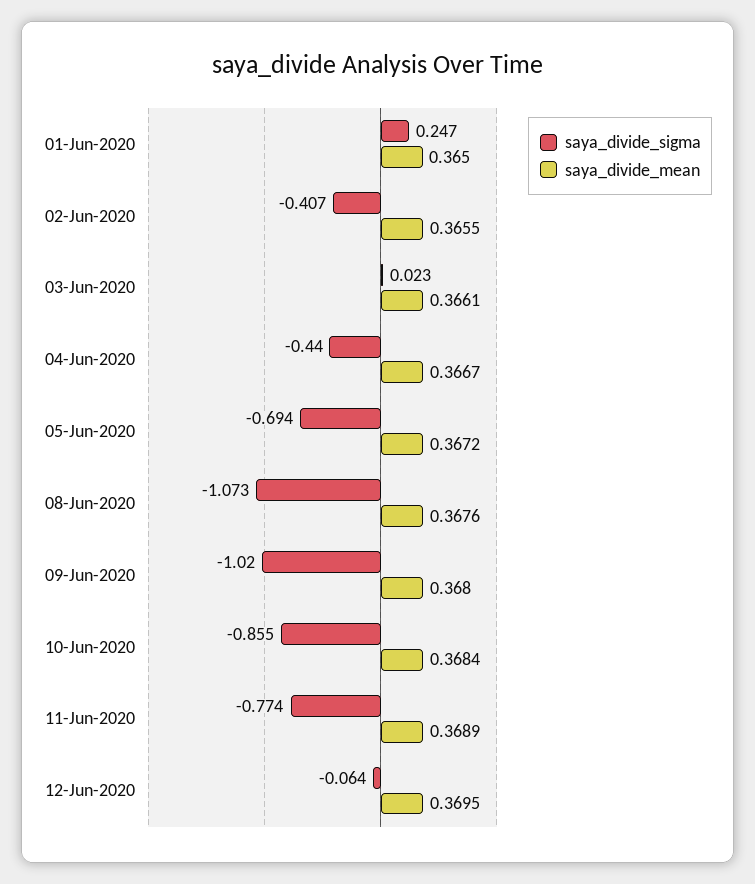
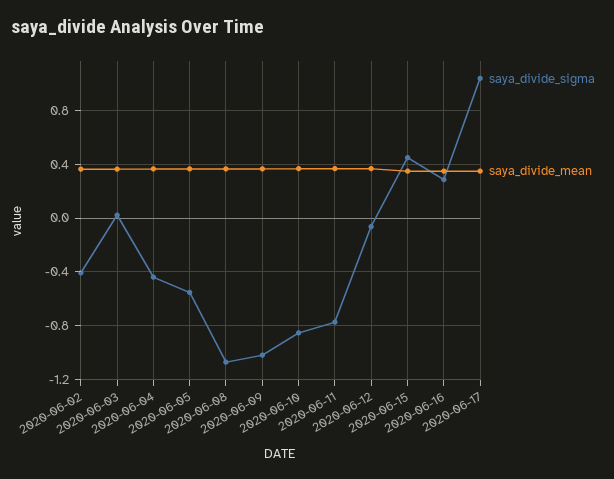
saya_divide_sigma, 01-Jun-2020: 0.247 -> none
saya_divide_mean, 01-Jun-2020: 0.365 -> none
saya_divide_sigma, 05-Jun-2020: -0.694 -> -0.55
saya_divide_sigma, 2020-06-15: none -> 0.45
saya_divide_mean, 2020-06-15: none -> 0.35
saya_divide_sigma, 2020-06-16: none -> 0.3
saya_divide_mean, 2020-06-16: none -> 0.35
saya_divide_sigma, 2020-06-17: none -> 1.05
saya_divide_mean, 2020-06-17: none -> 0.35

